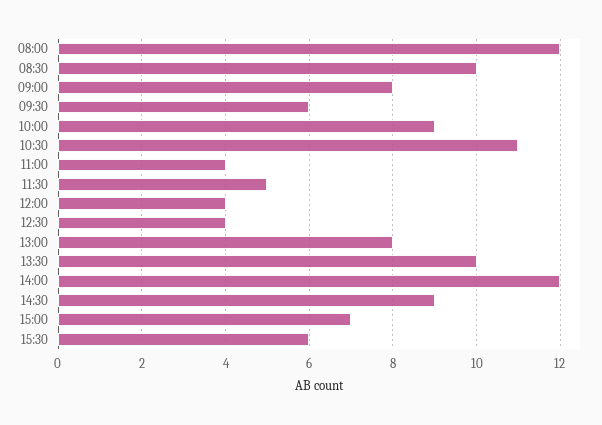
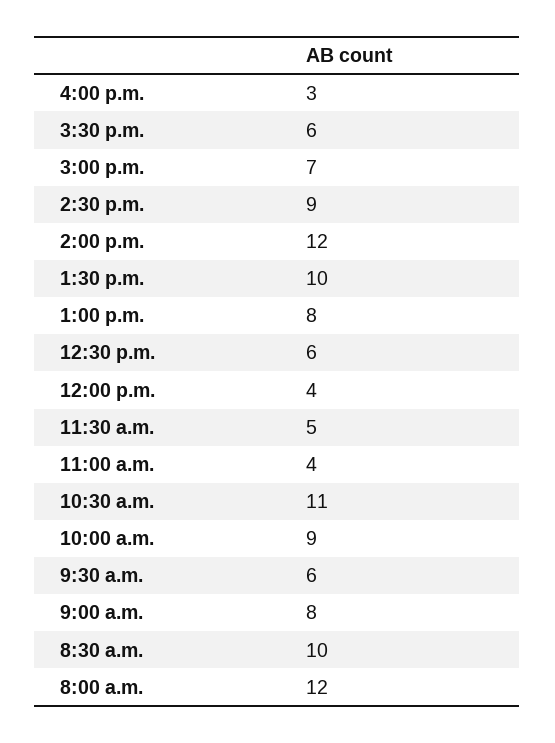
12:30: 4 -> 6
4:00 p.m.: none -> 3

